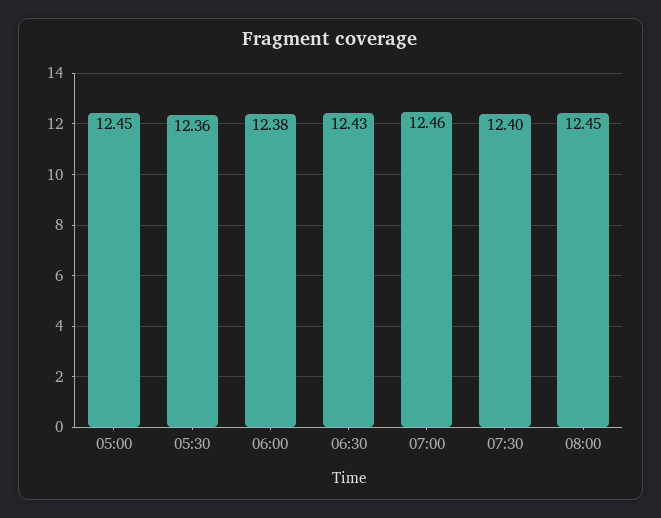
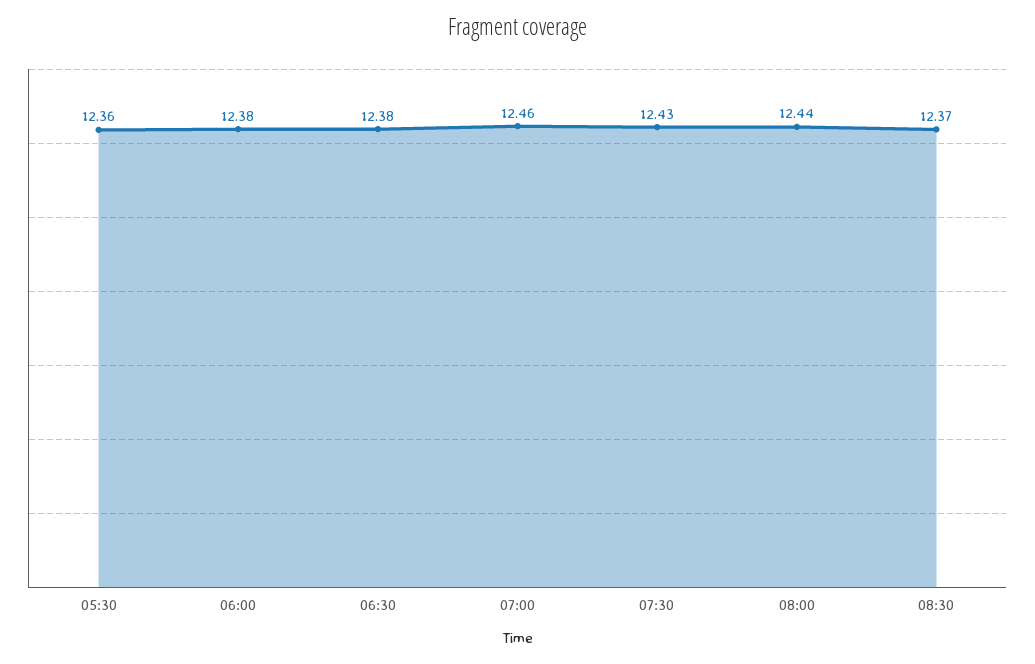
05:00: 12.45 -> none
06:30: 12.43 -> 12.38
07:30: 12.4 -> 12.43
08:00: 12.45 -> 12.44
08:30: none -> 12.37

